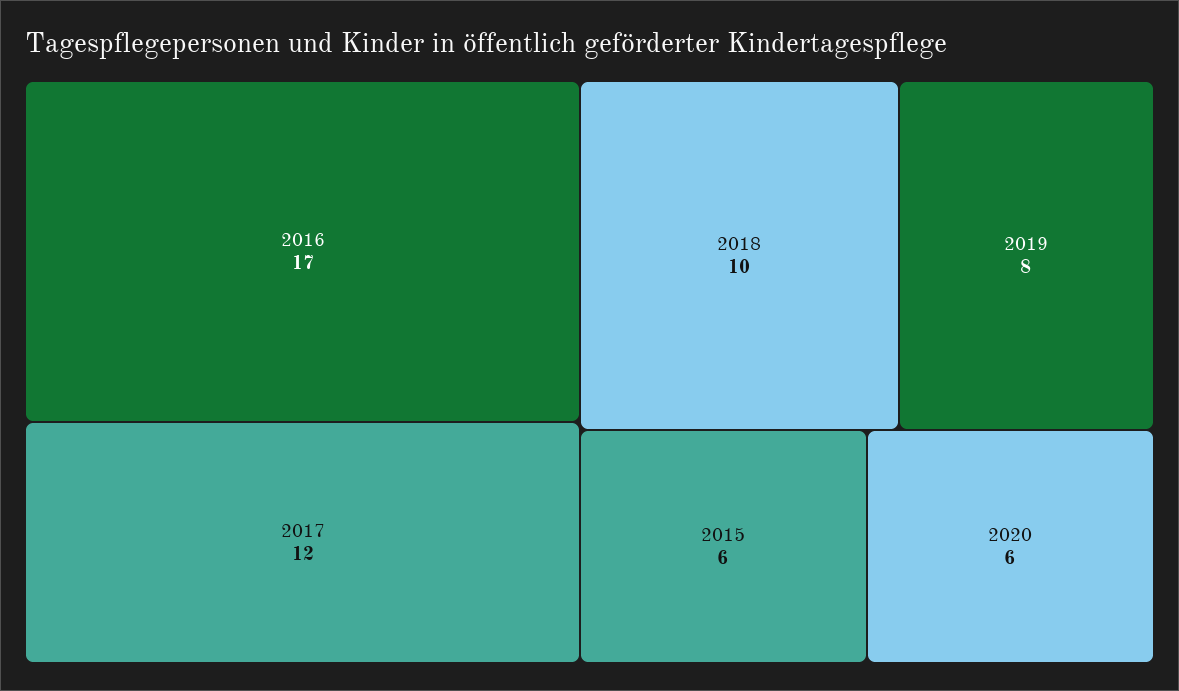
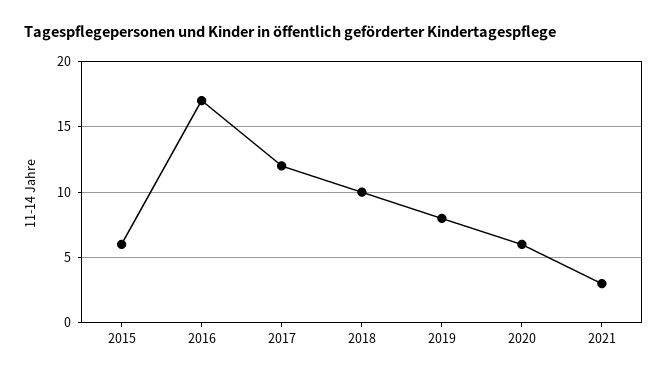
2021: none -> 3

